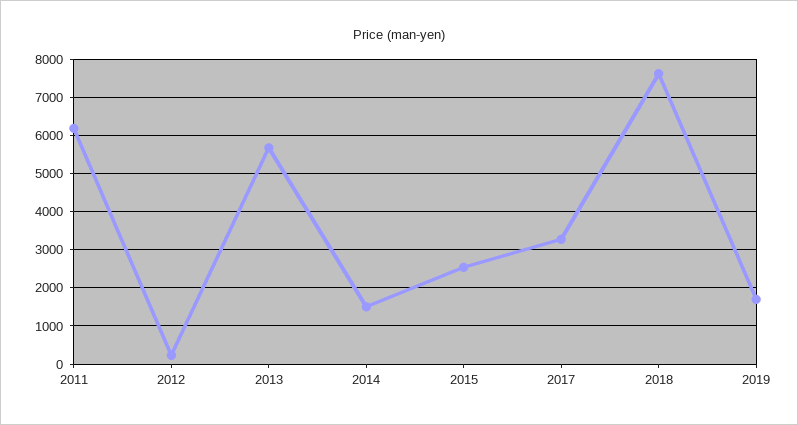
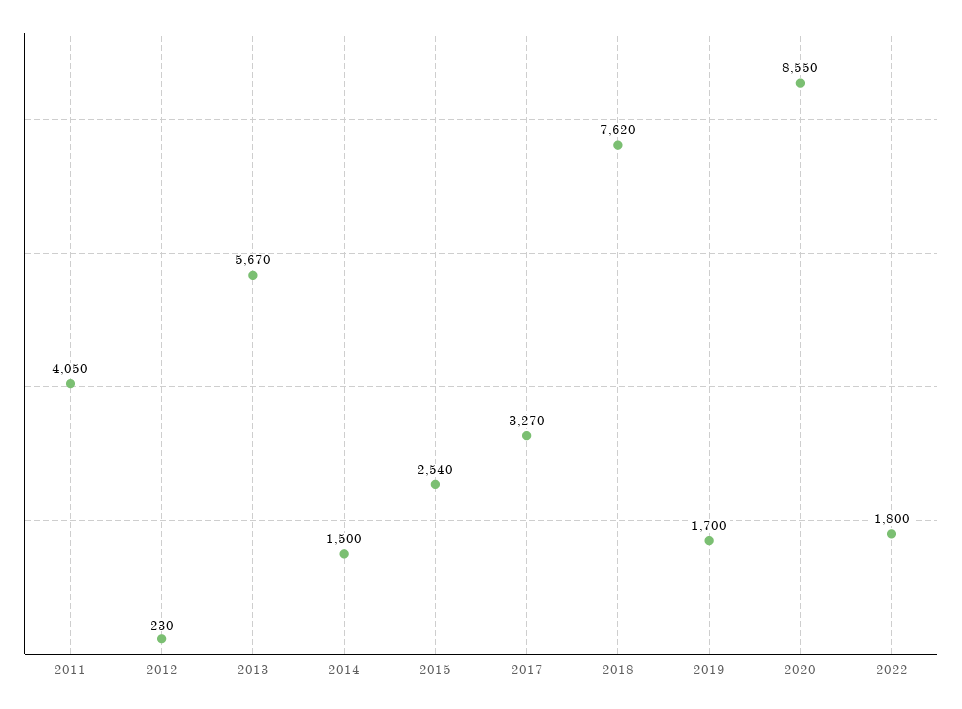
2011: 6200 -> 4050
2020: none -> 8550
2022: none -> 1800

